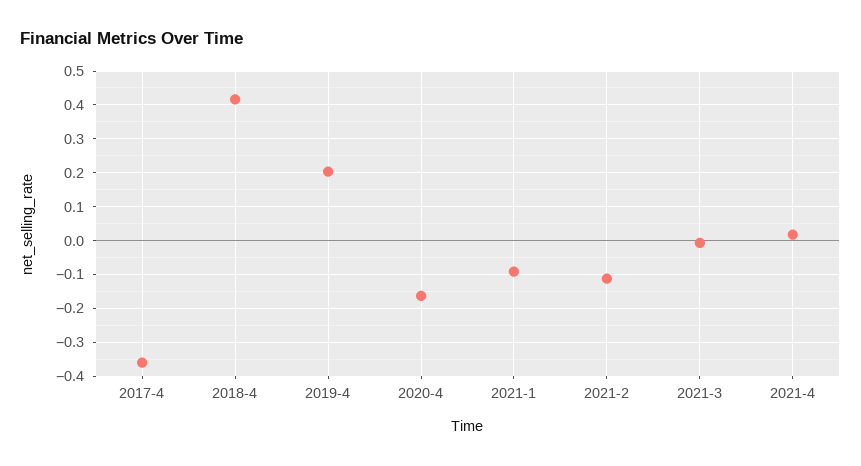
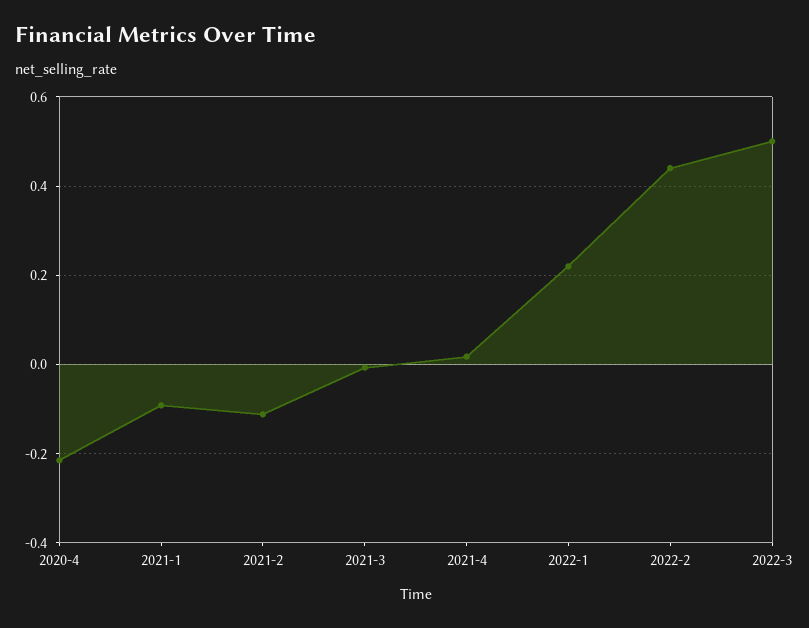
2017-4: -0.36 -> none
2018-4: 0.42 -> none
2019-4: 0.2 -> none
2020-4: -0.16 -> -0.22
2022-1: none -> 0.22
2022-2: none -> 0.44
2022-3: none -> 0.5

